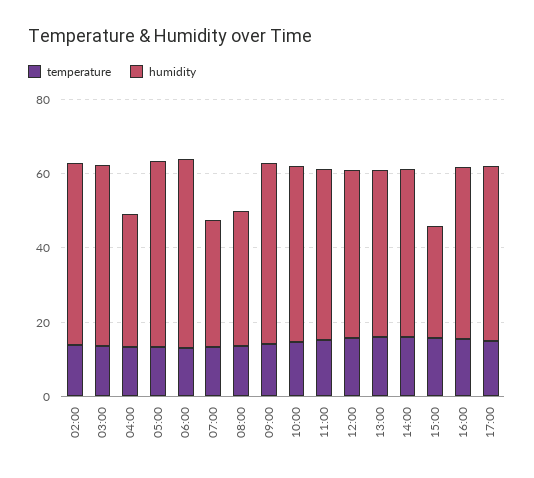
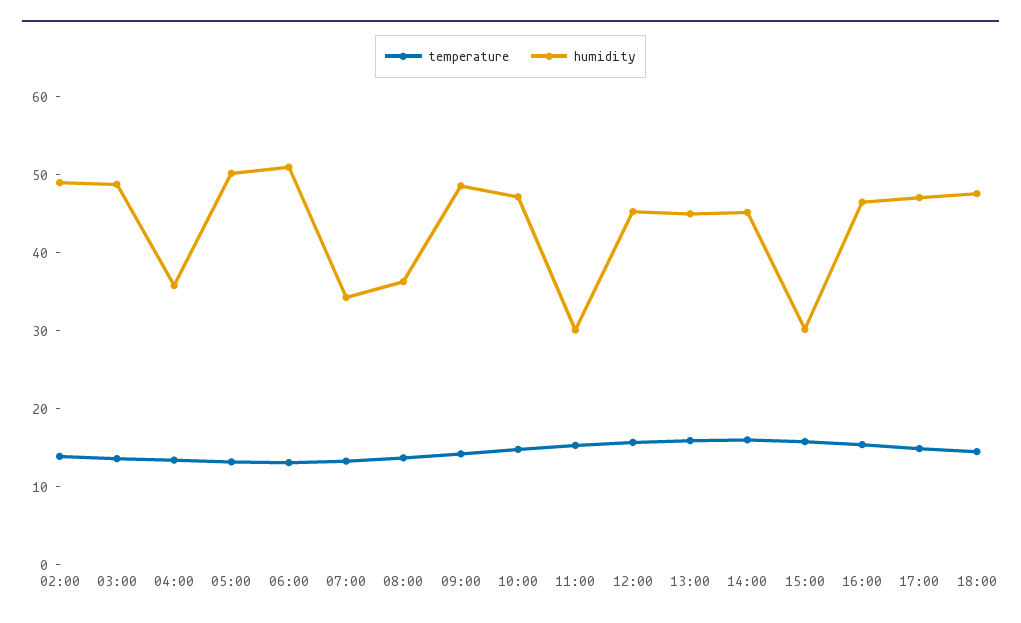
humidity, 11:00: 45 -> 30
temperature, 18:00: none -> 14
humidity, 18:00: none -> 48

